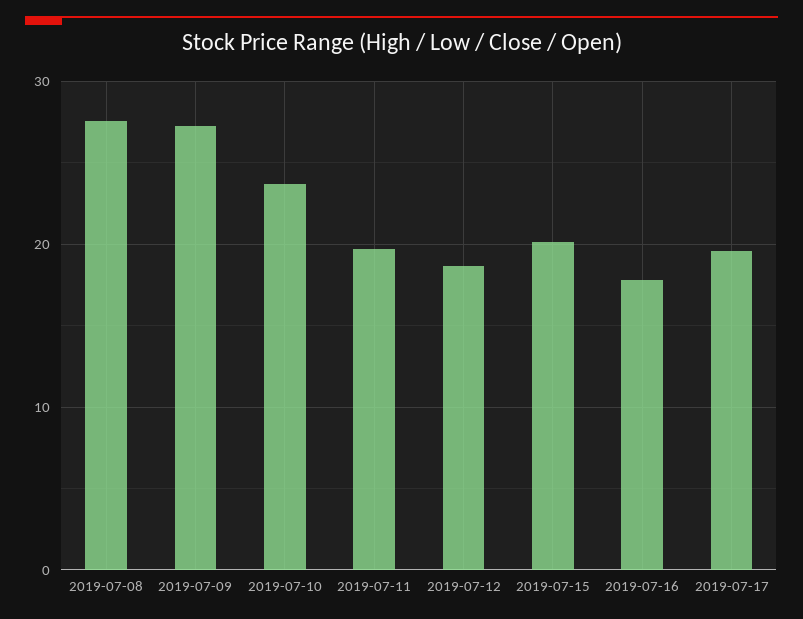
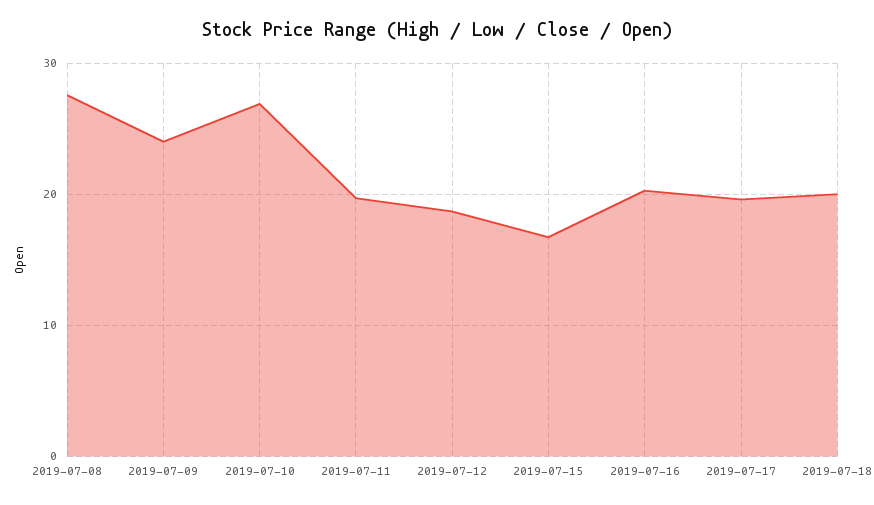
2019-07-09: 27 -> 24
2019-07-10: 24 -> 27
2019-07-15: 20 -> 17
2019-07-16: 18 -> 20
2019-07-18: none -> 20

